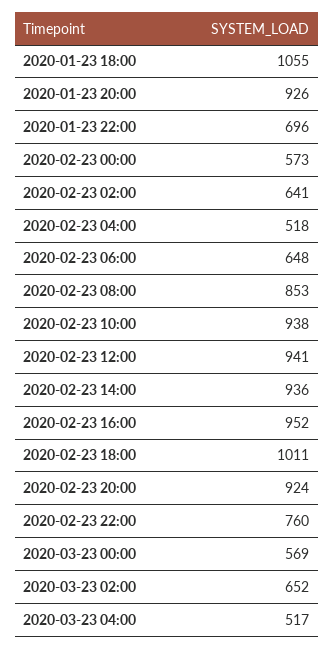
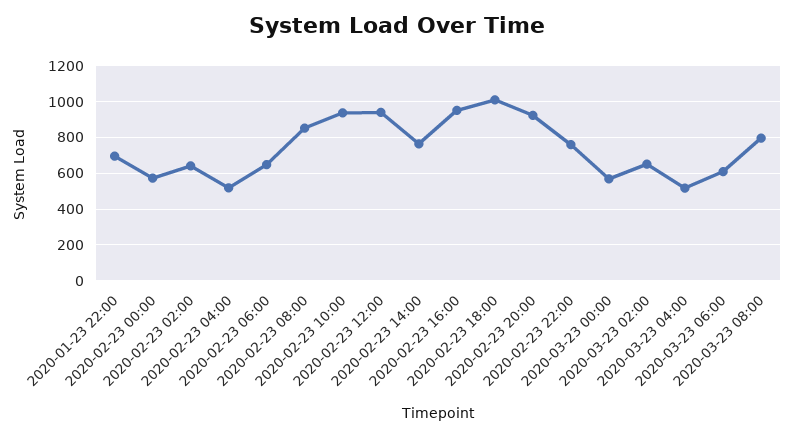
2020-01-23 18:00: 1055 -> none
2020-01-23 20:00: 926 -> none
2020-02-23 14:00: 936 -> 750
2020-03-23 06:00: none -> 600
2020-03-23 08:00: none -> 800

